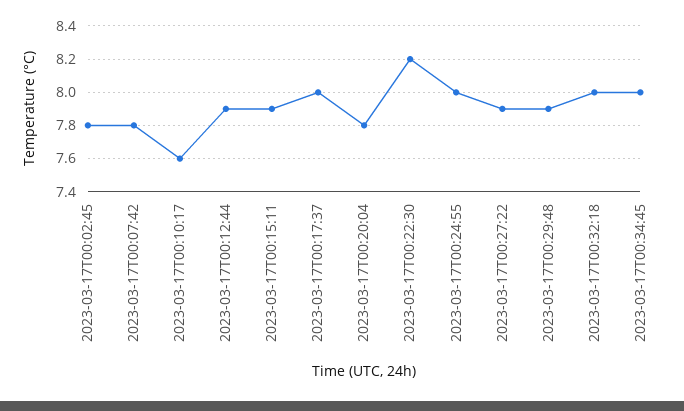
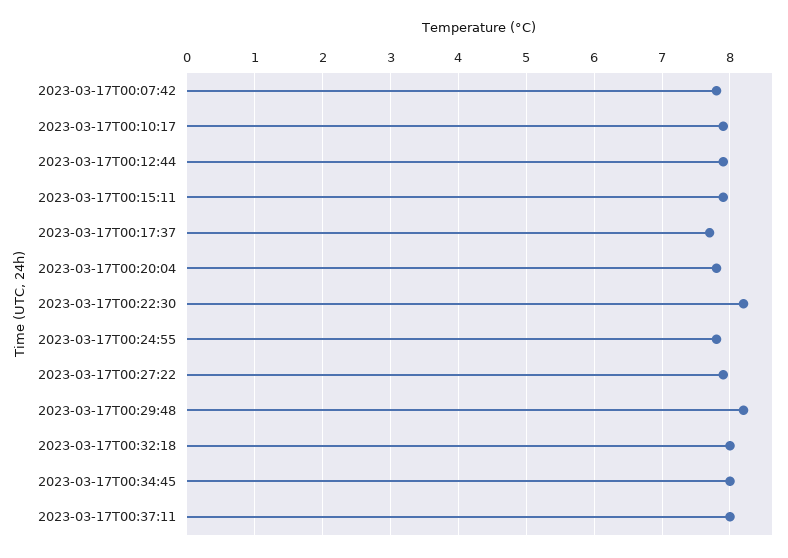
2023-03-17T00:02:45: 7.8 -> none
2023-03-17T00:10:17: 7.6 -> 7.9
2023-03-17T00:17:37: 8 -> 7.7
2023-03-17T00:24:55: 8 -> 7.8
2023-03-17T00:29:48: 7.9 -> 8.2
2023-03-17T00:37:11: none -> 8

